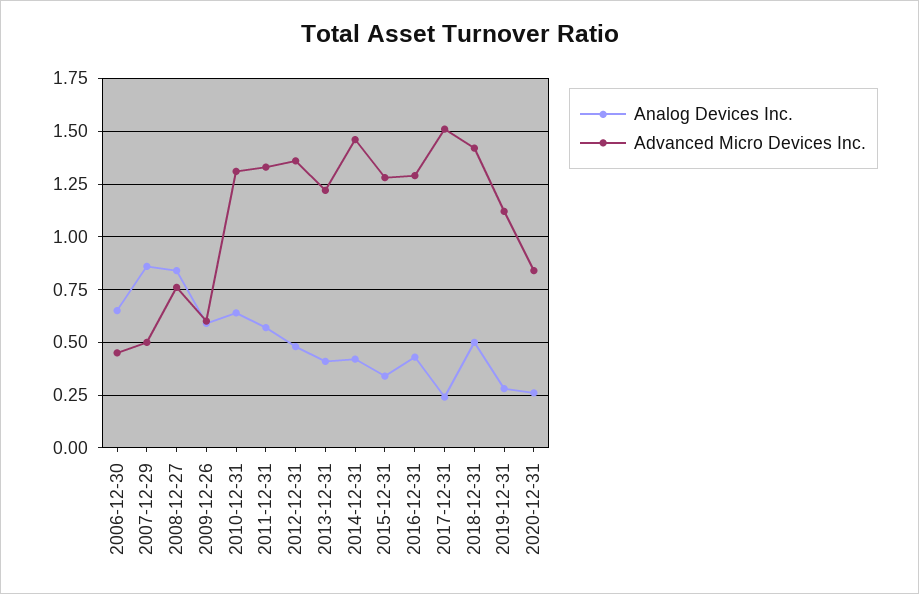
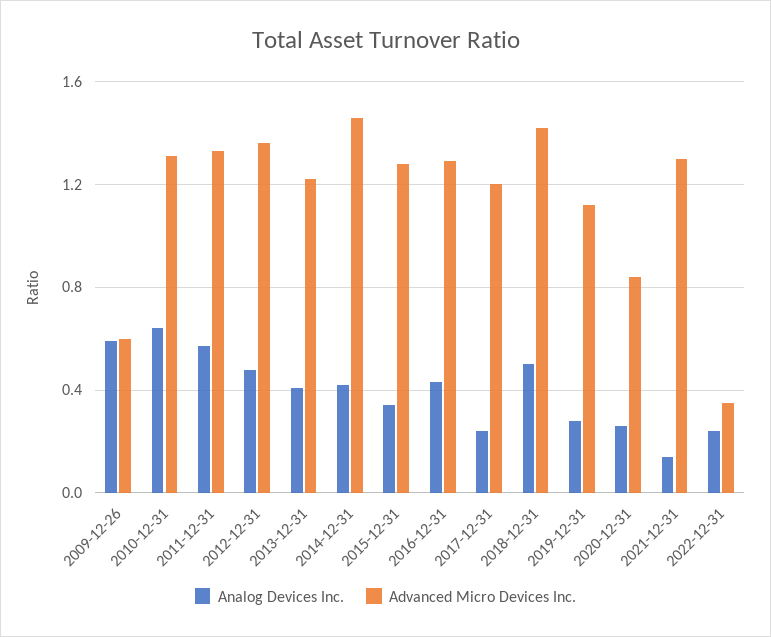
Analog Devices Inc., 2006-12-30: 0.65 -> none
Advanced Micro Devices Inc., 2006-12-30: 0.45 -> none
Analog Devices Inc., 2007-12-29: 0.85 -> none
Advanced Micro Devices Inc., 2007-12-29: 0.5 -> none
Analog Devices Inc., 2008-12-27: 0.85 -> none
Advanced Micro Devices Inc., 2008-12-27: 0.75 -> none
Advanced Micro Devices Inc., 2017-12-31: 1.5 -> 1.2
Analog Devices Inc., 2021-12-31: none -> 0.15
Advanced Micro Devices Inc., 2021-12-31: none -> 1.3
Analog Devices Inc., 2022-12-31: none -> 0.25
Advanced Micro Devices Inc., 2022-12-31: none -> 0.35

